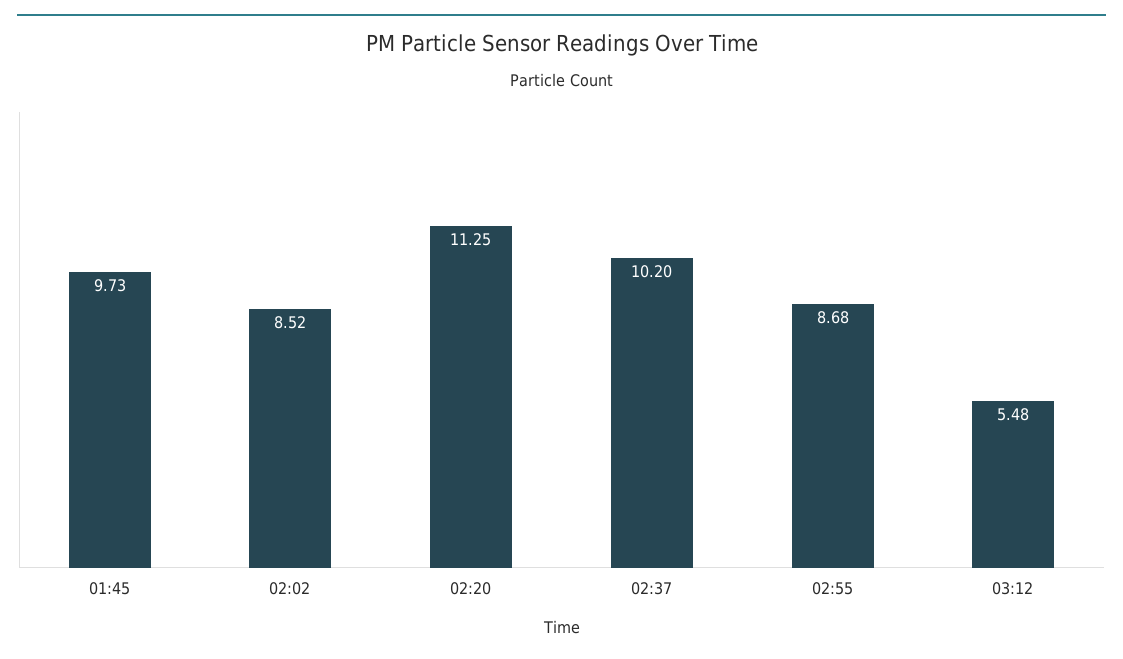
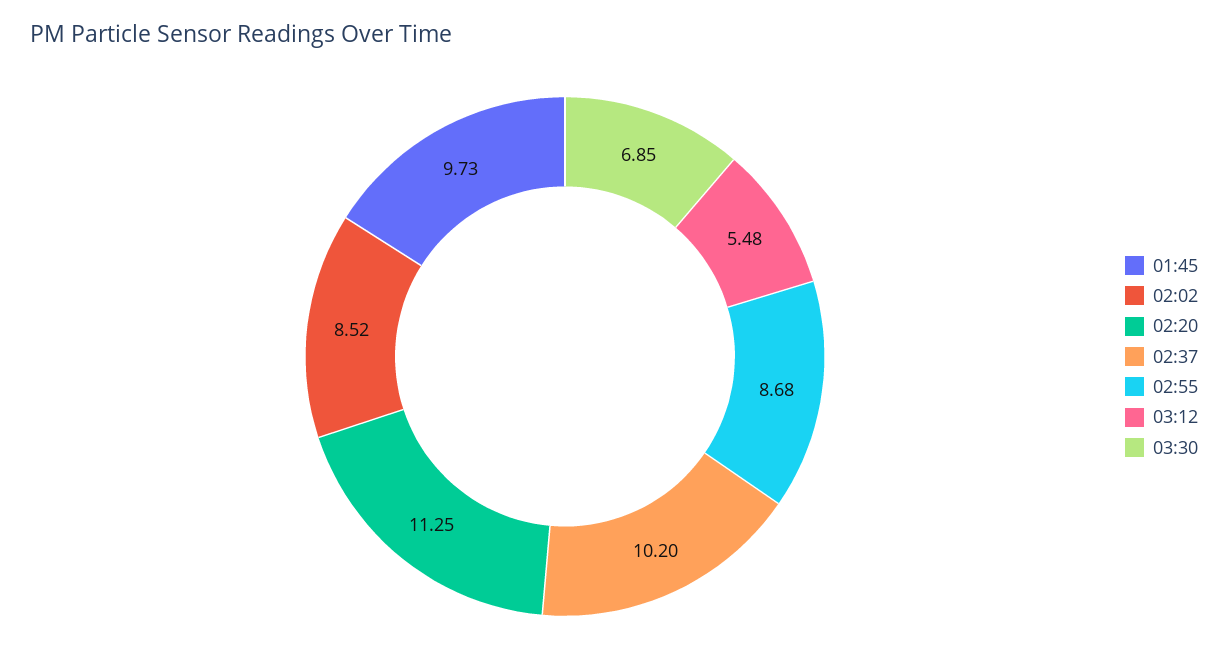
03:30: none -> 6.85

